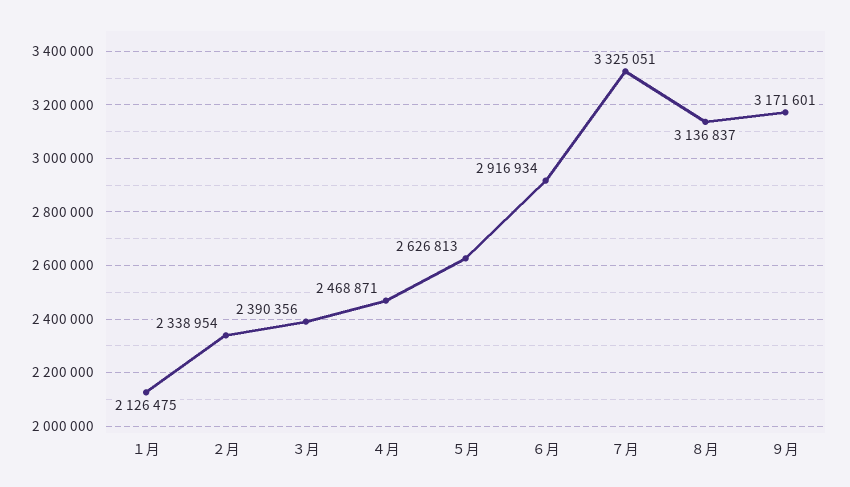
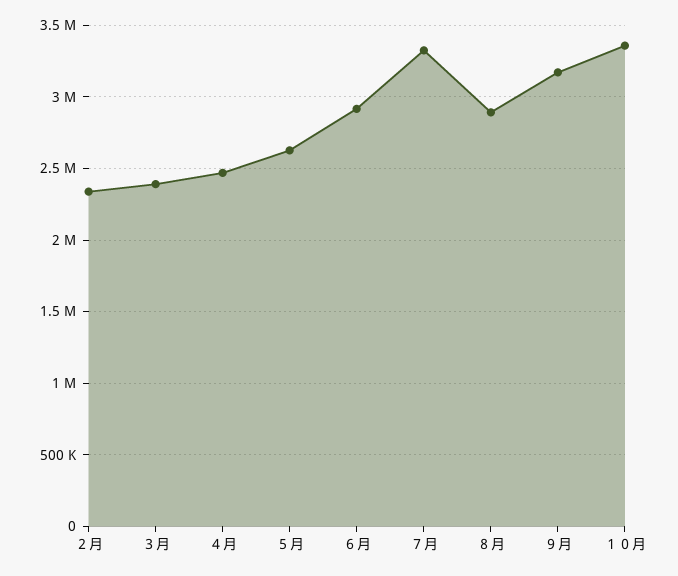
１月: 2126475 -> none
８月: 3136837 -> 2900000
１０月: none -> 3350000

